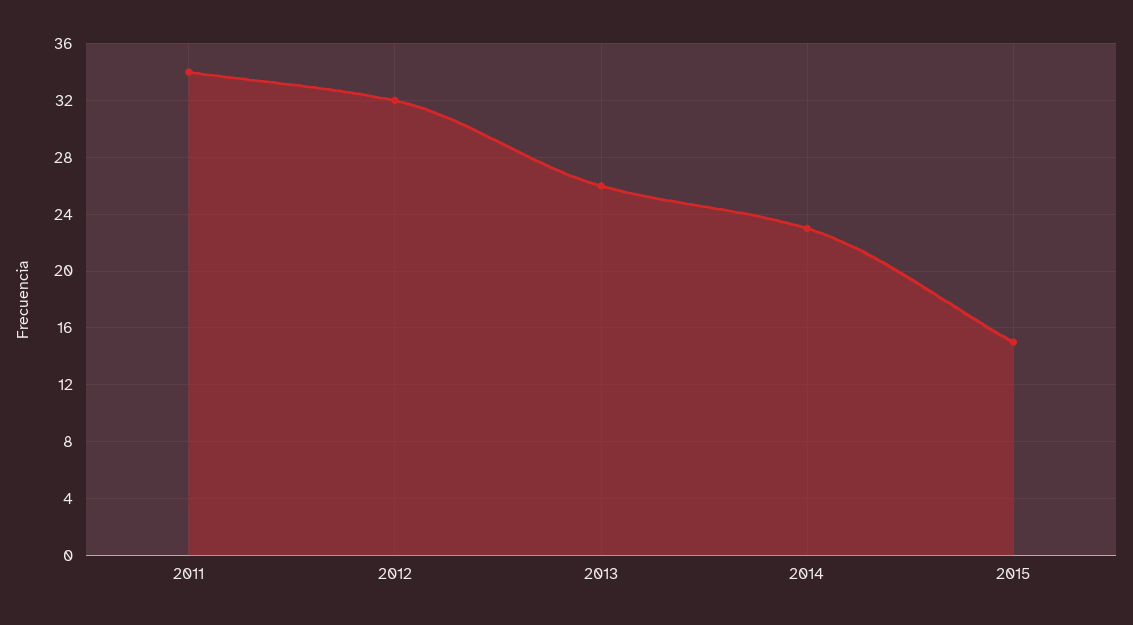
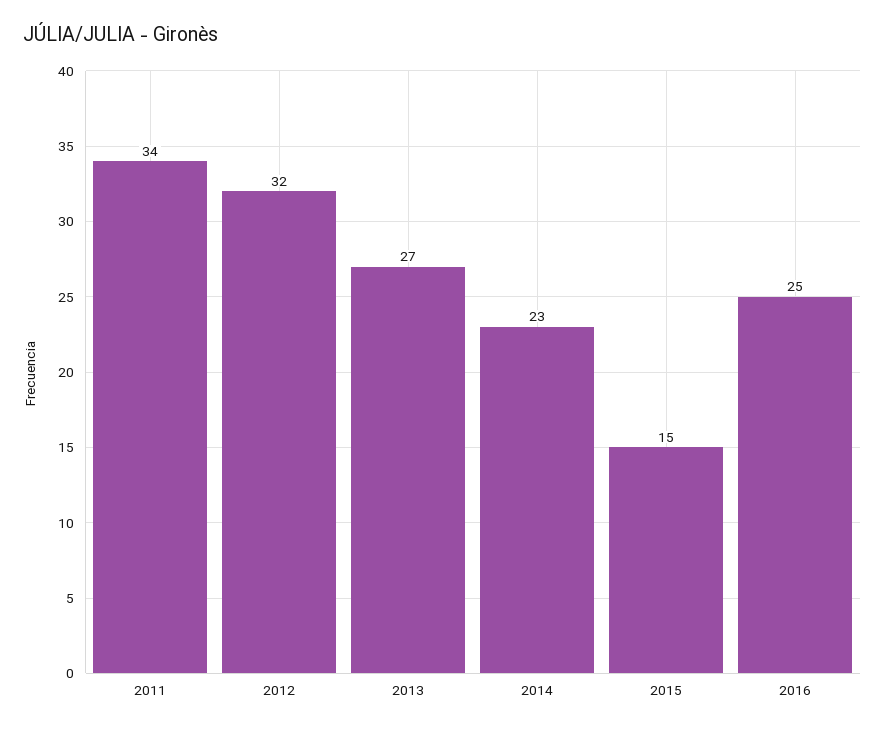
2013: 26 -> 27
2016: none -> 25

